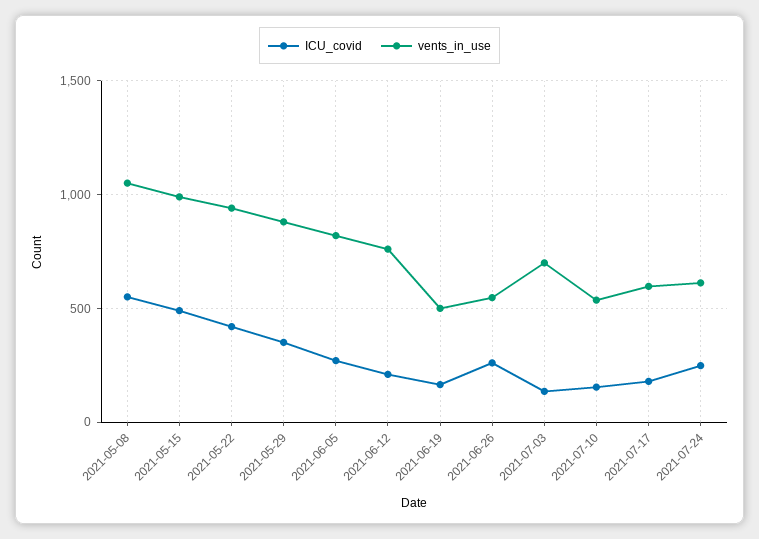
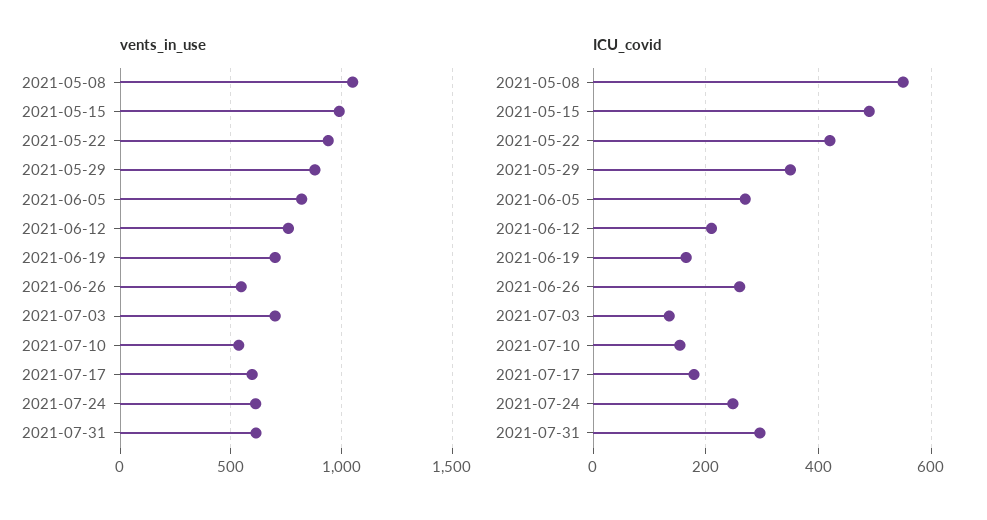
vents_in_use, 2021-06-19: 500 -> 700
vents_in_use, 2021-07-31: none -> 600
ICU_covid, 2021-07-31: none -> 300

